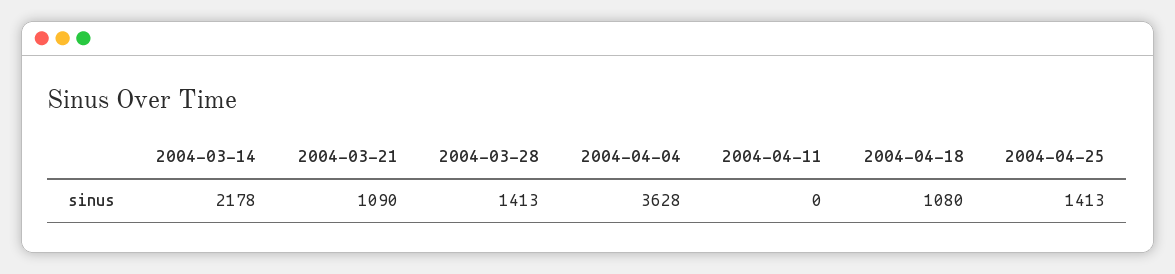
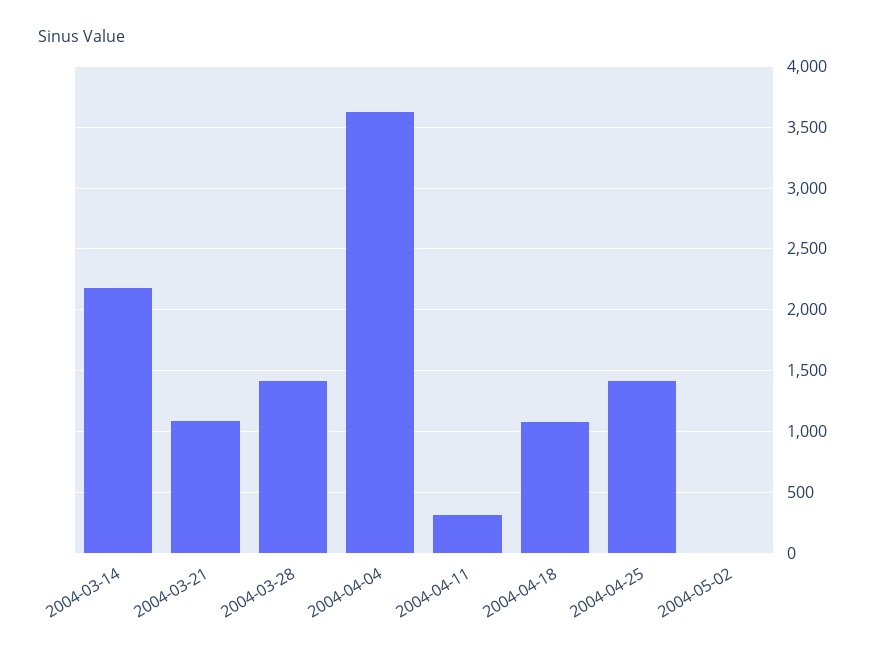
2004-04-11: 0 -> 300
2004-05-02: none -> 0

